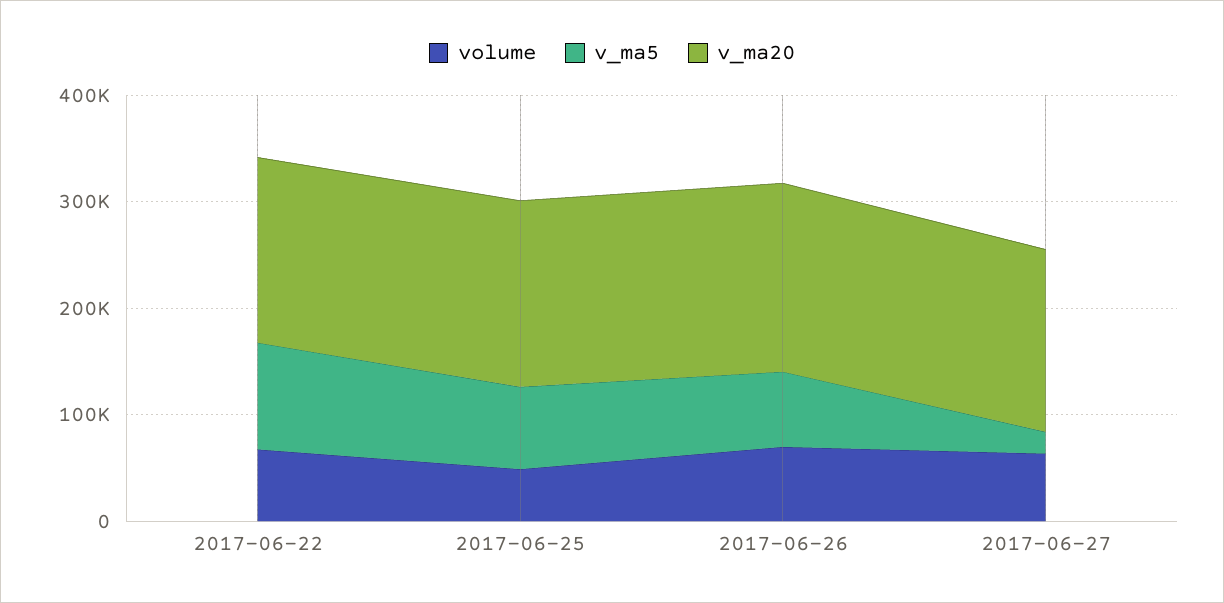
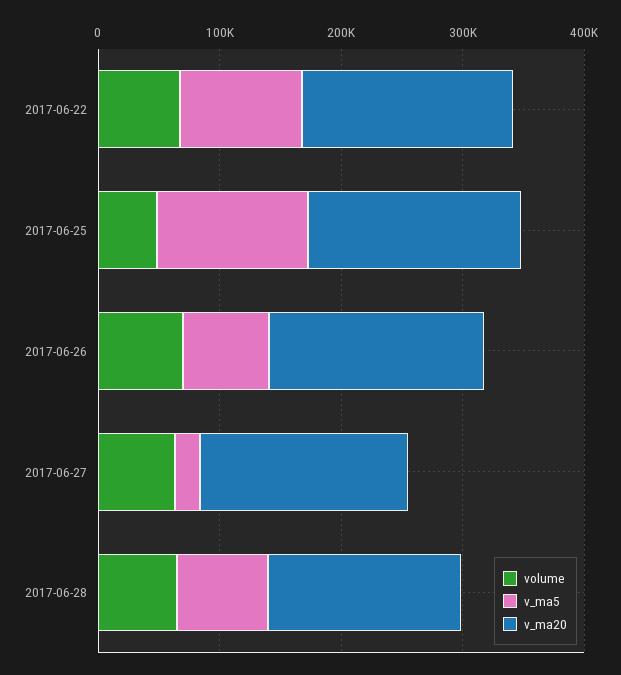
v_ma5, 2017-06-25: 80000 -> 120000
volume, 2017-06-28: none -> 60000
v_ma5, 2017-06-28: none -> 80000
v_ma20, 2017-06-28: none -> 160000

